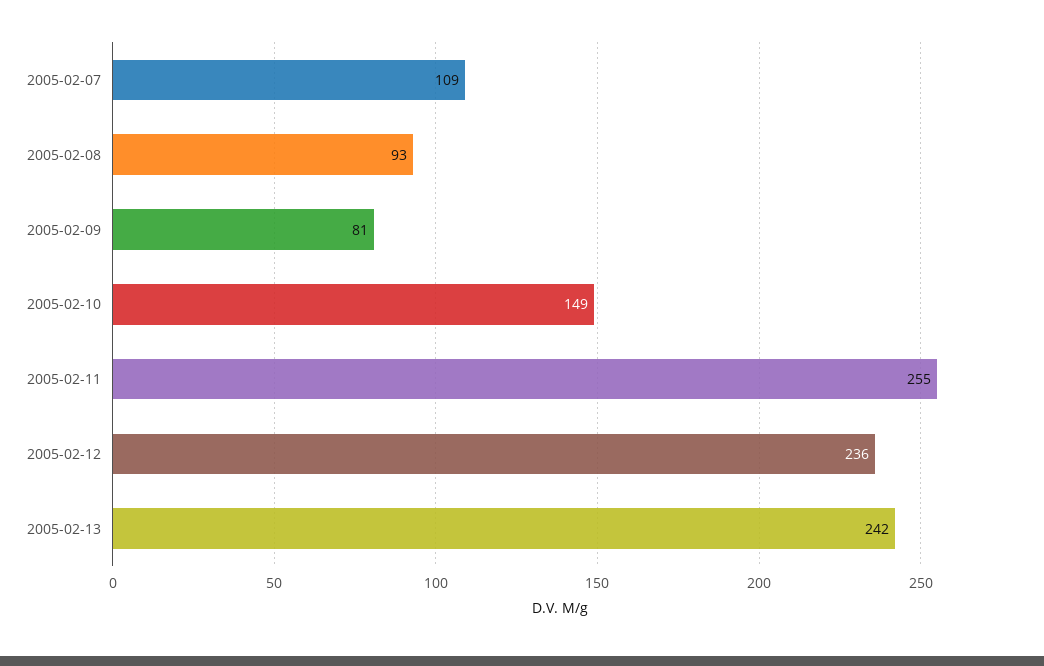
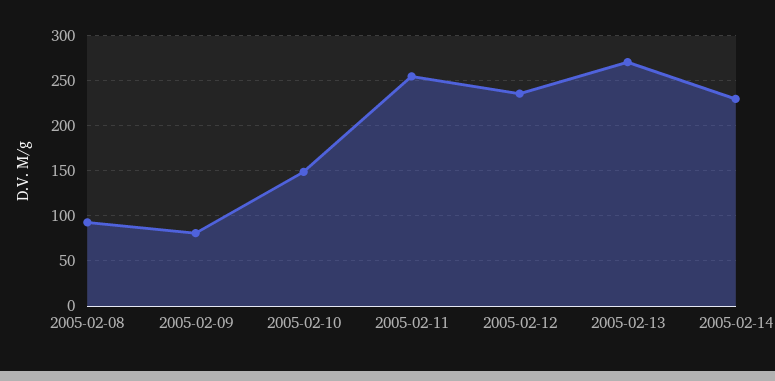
2005-02-07: 109 -> none
2005-02-13: 242 -> 270
2005-02-14: none -> 230

